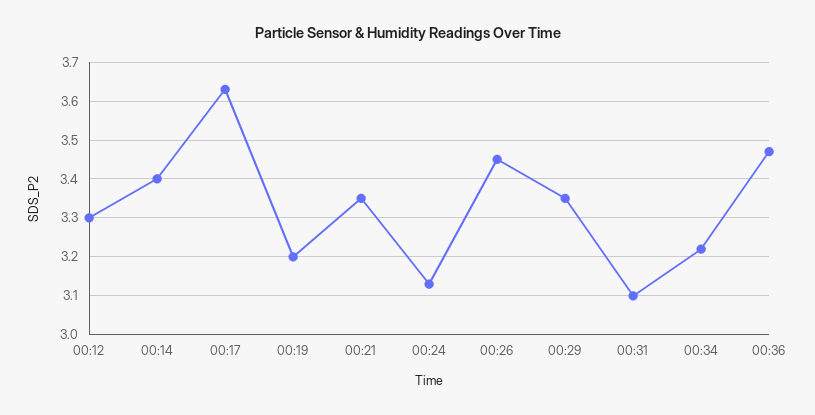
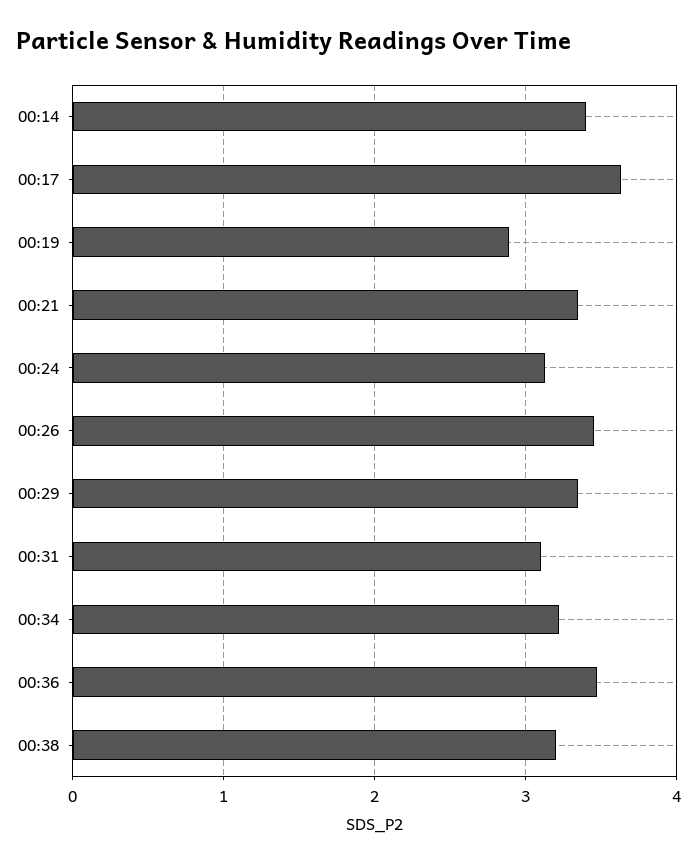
00:12: 3.3 -> none
00:19: 3.2 -> 2.9
00:38: none -> 3.2

